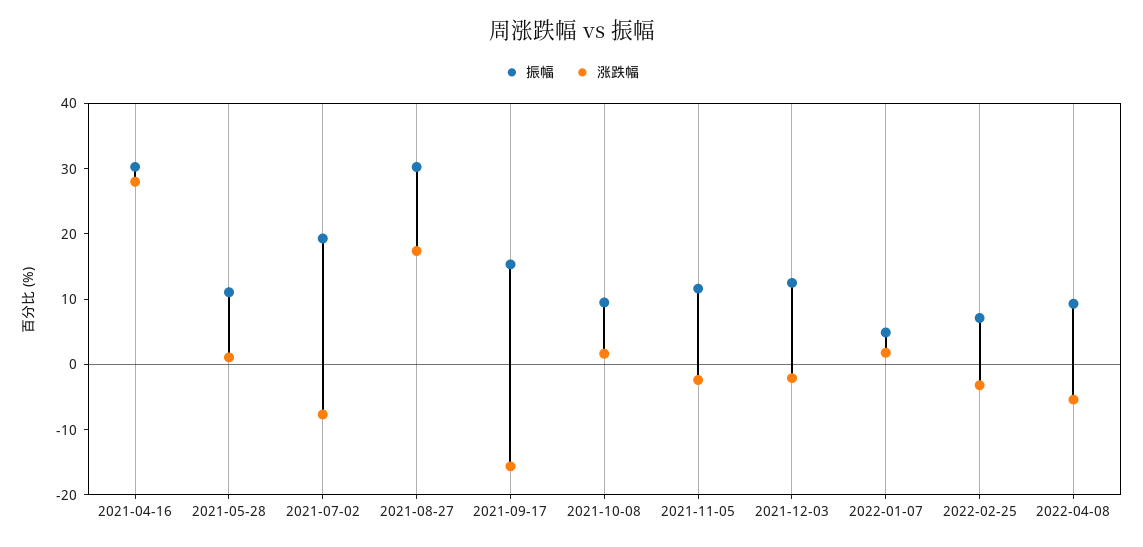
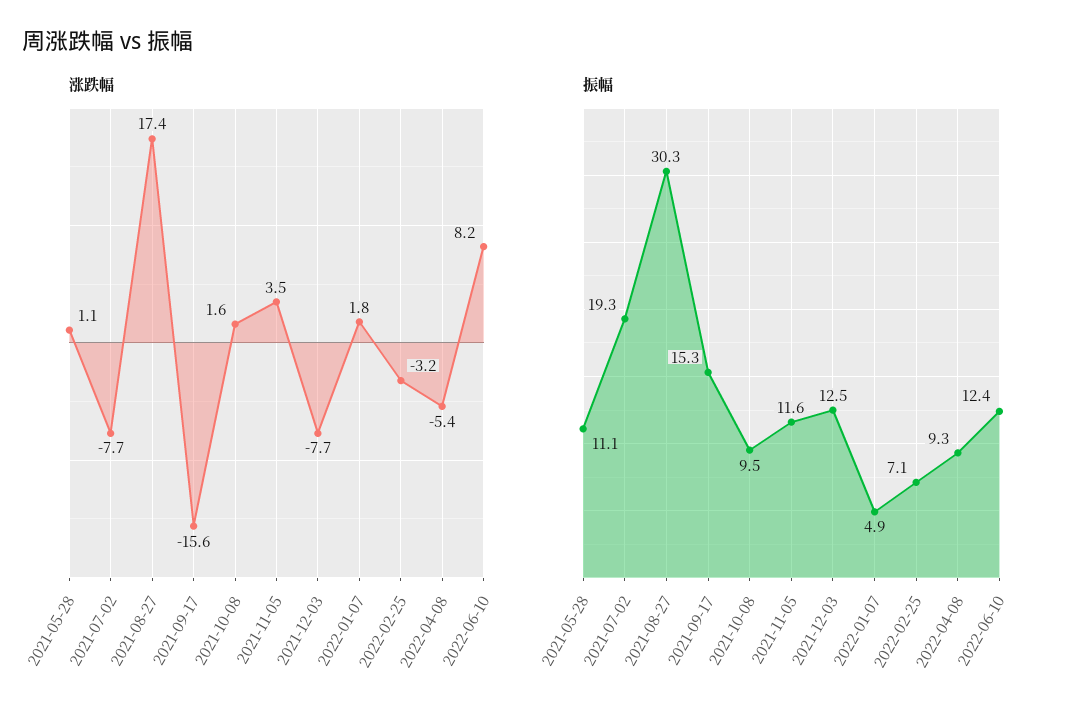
振幅, 2021-04-16: 30 -> none
涨跌幅, 2021-04-16: 28 -> none
涨跌幅, 2021-11-05: -2 -> 3.5
涨跌幅, 2021-12-03: -2 -> -7.7
涨跌幅, 2022-06-10: none -> 8.2
振幅, 2022-06-10: none -> 12.4

